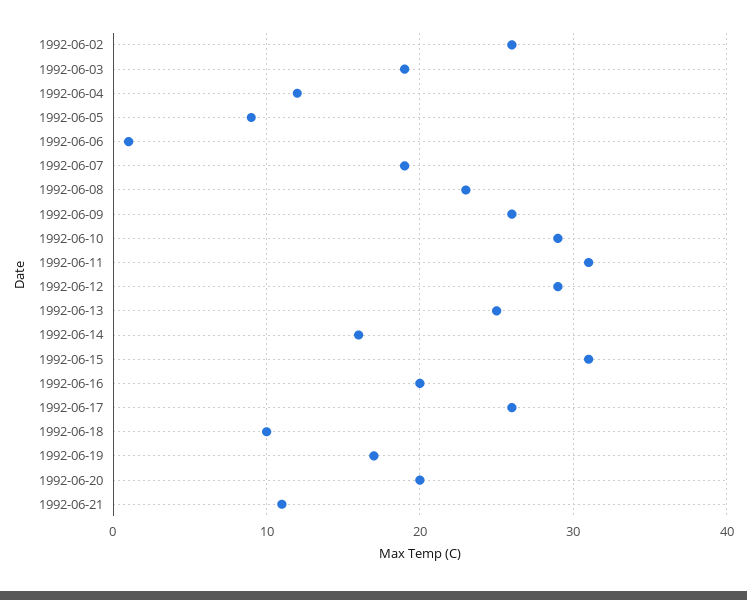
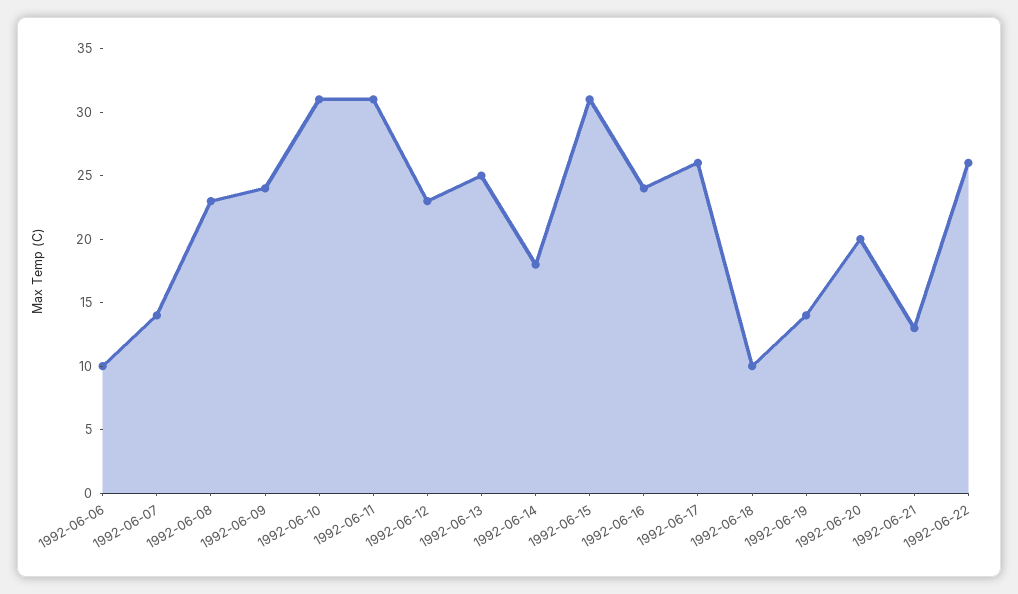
1992-06-02: 26 -> none
1992-06-03: 19 -> none
1992-06-04: 12 -> none
1992-06-05: 9 -> none
1992-06-06: 1 -> 10
1992-06-07: 19 -> 14
1992-06-09: 26 -> 24
1992-06-10: 29 -> 31
1992-06-12: 29 -> 23
1992-06-14: 16 -> 18
1992-06-16: 20 -> 24
1992-06-19: 17 -> 14
1992-06-21: 11 -> 13
1992-06-22: none -> 26

